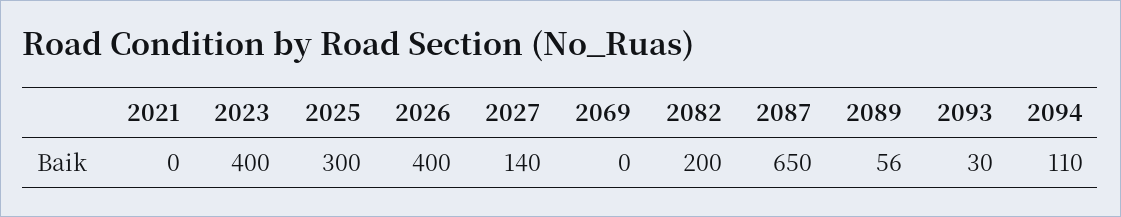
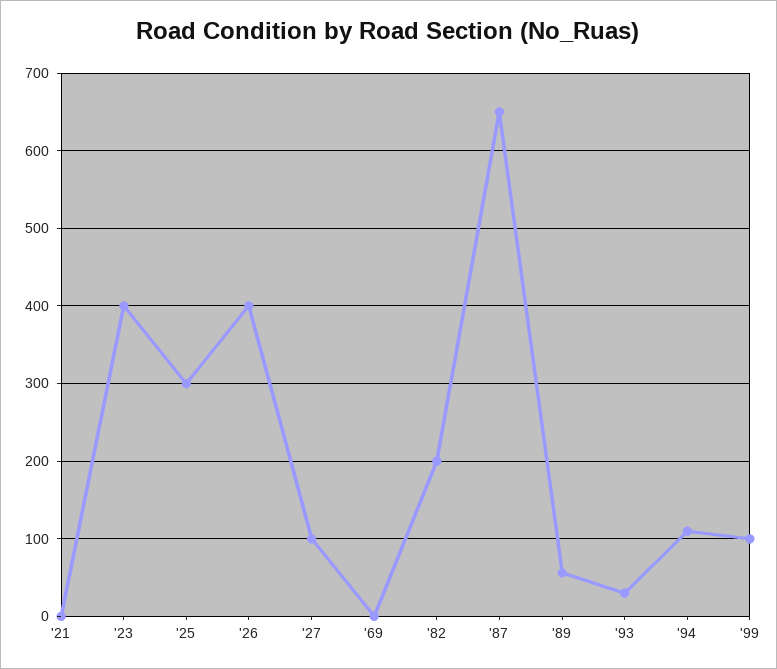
2027: 140 -> 100
'99: none -> 100

